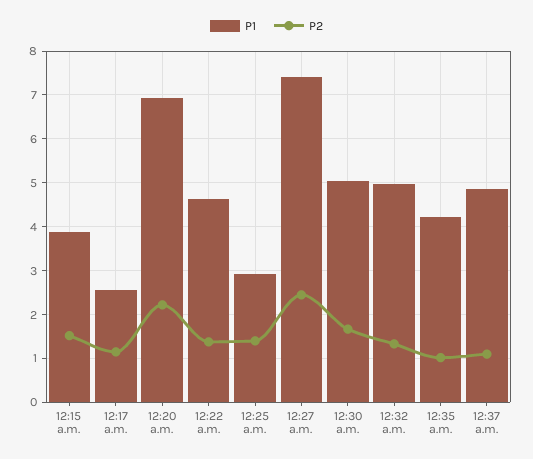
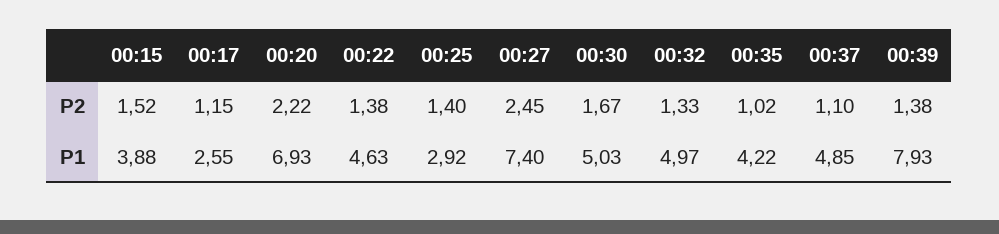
P2, 00:39: none -> 1.38
P1, 00:39: none -> 7.93

